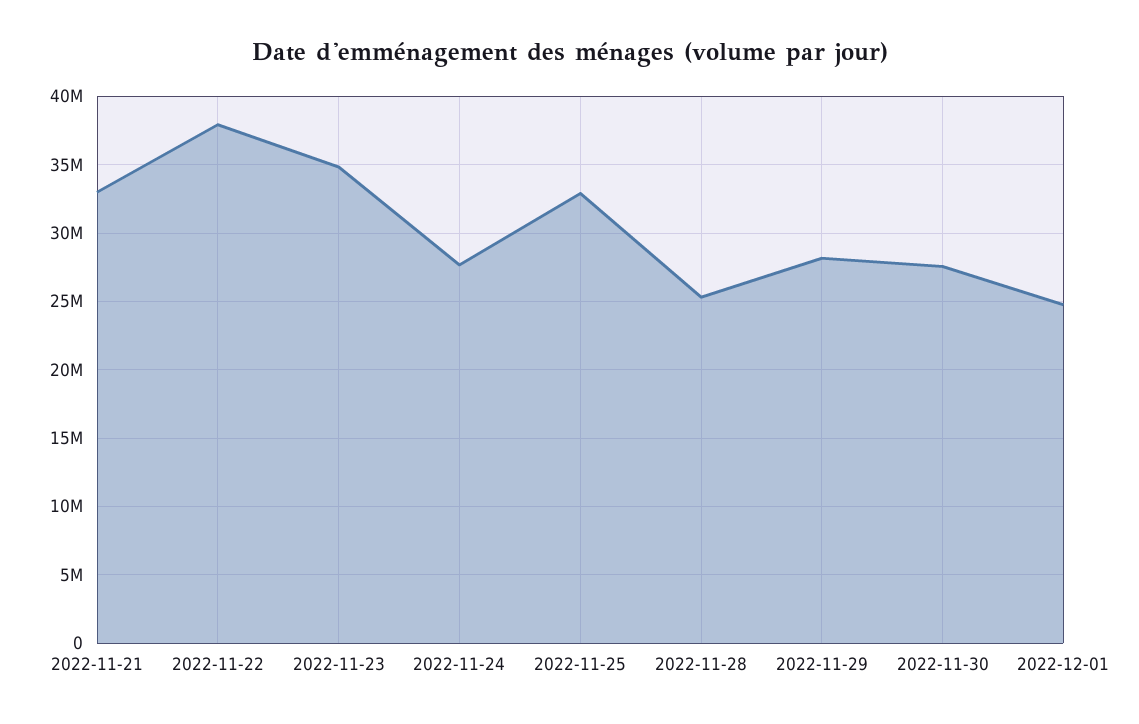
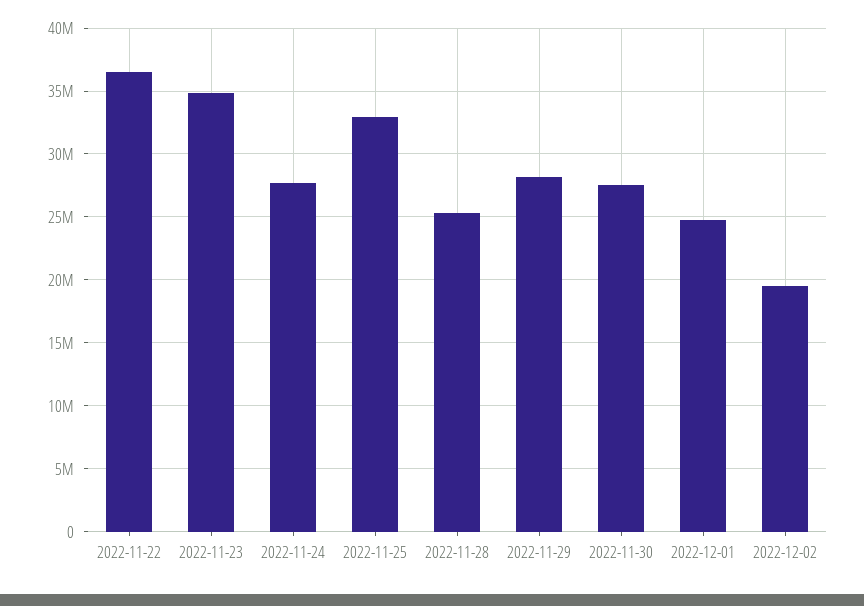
2022-11-21: 33000000 -> none
2022-11-22: 38000000 -> 36500000
2022-12-02: none -> 19500000

